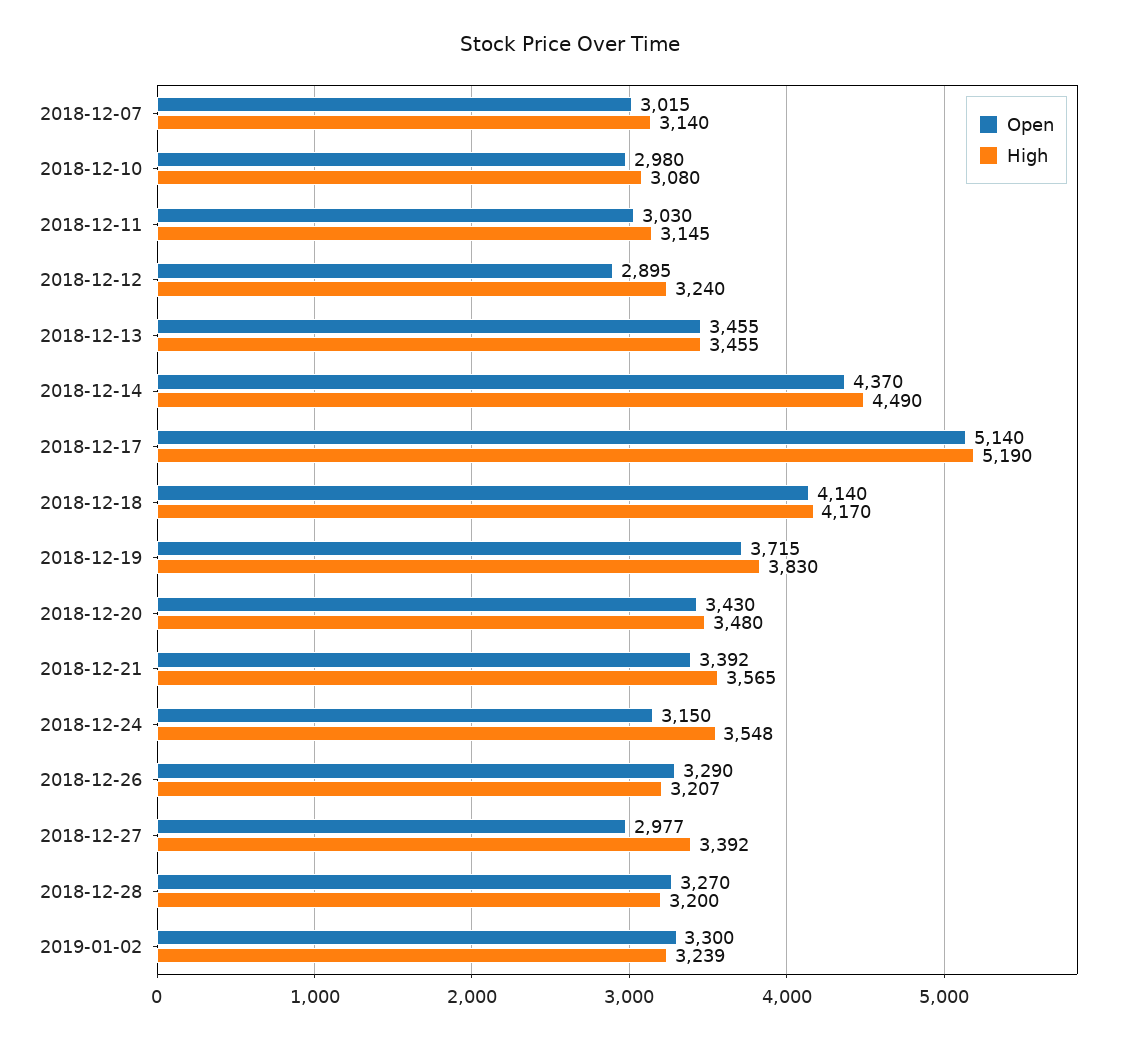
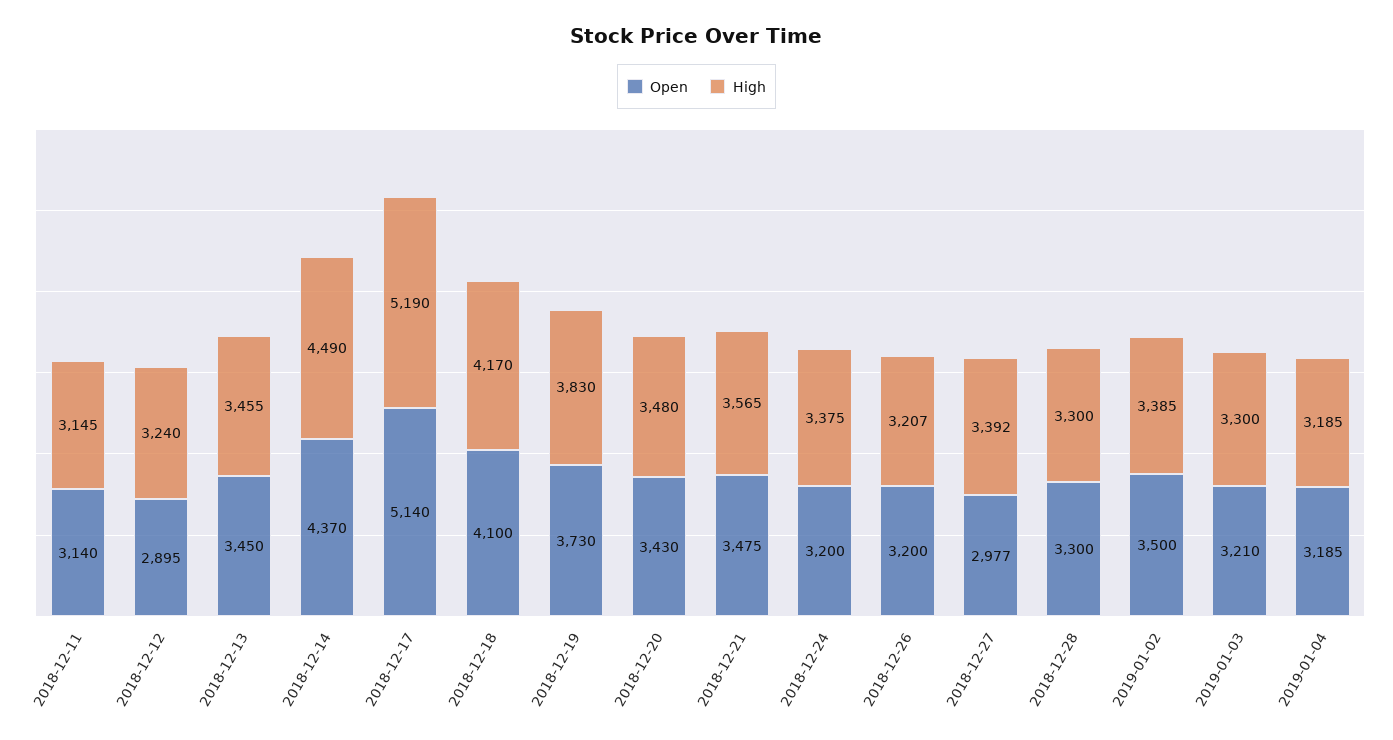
Open, 2018-12-07: 3015 -> none
High, 2018-12-07: 3140 -> none
Open, 2018-12-10: 2980 -> none
High, 2018-12-10: 3080 -> none
Open, 2018-12-11: 3030 -> 3140
Open, 2018-12-13: 3455 -> 3450
Open, 2018-12-18: 4140 -> 4100
Open, 2018-12-19: 3715 -> 3730
Open, 2018-12-21: 3392 -> 3475
Open, 2018-12-24: 3150 -> 3200
High, 2018-12-24: 3548 -> 3375
Open, 2018-12-26: 3290 -> 3200
Open, 2018-12-28: 3270 -> 3300
High, 2018-12-28: 3200 -> 3300
Open, 2019-01-02: 3300 -> 3500
High, 2019-01-02: 3239 -> 3385
Open, 2019-01-03: none -> 3210
High, 2019-01-03: none -> 3300
Open, 2019-01-04: none -> 3185
High, 2019-01-04: none -> 3185

